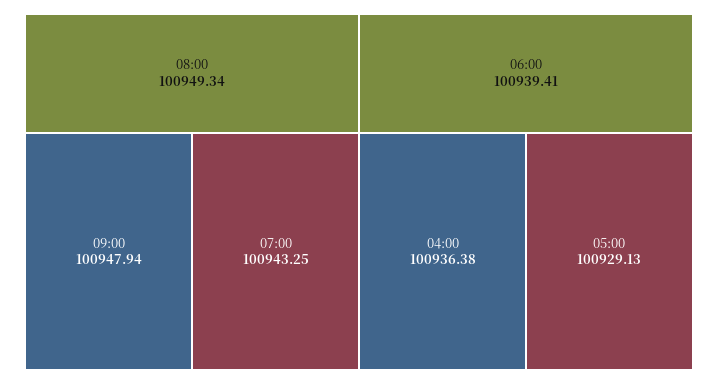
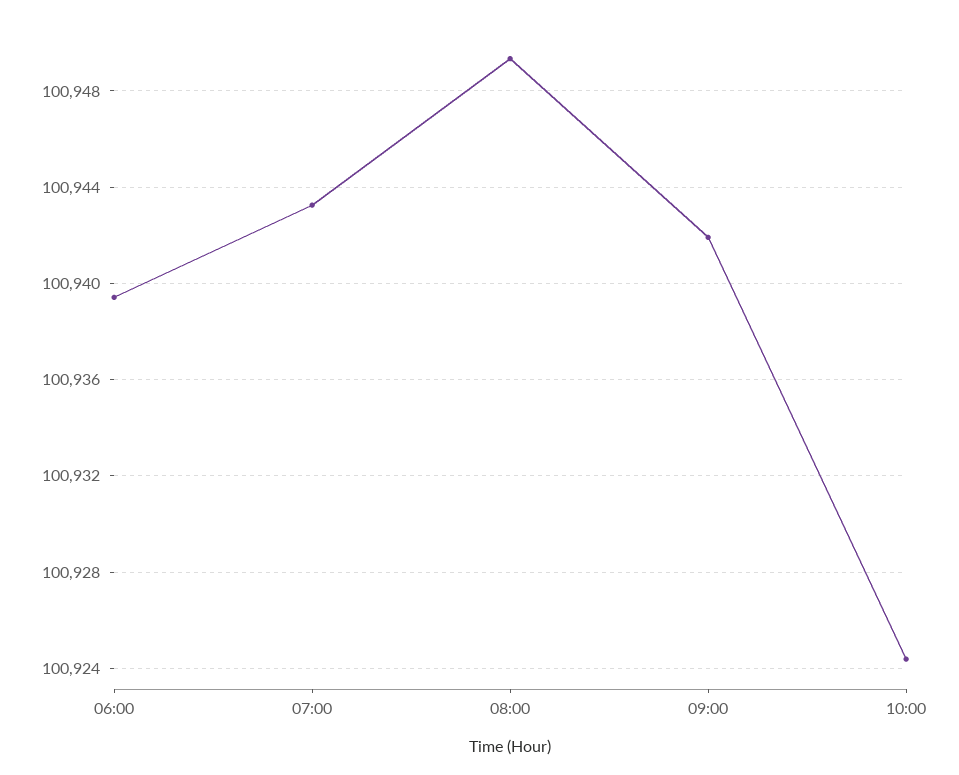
09:00: 100947.94 -> 100942
04:00: 100936.38 -> none
05:00: 100929.13 -> none
10:00: none -> 100924.5

